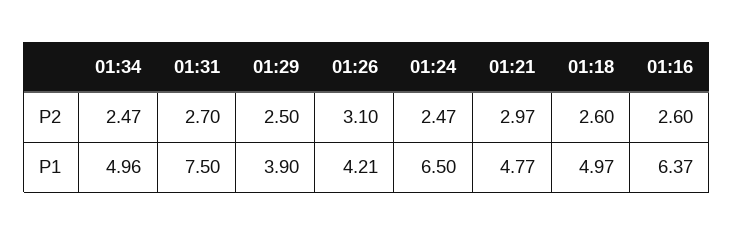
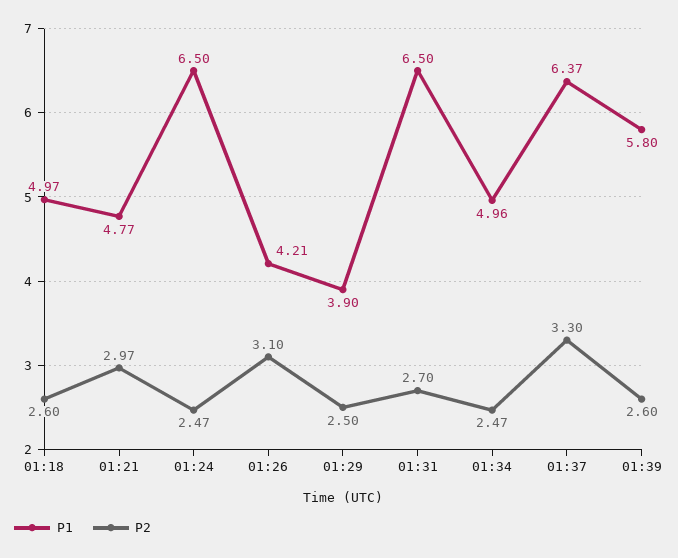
P2, 01:16: 2.6 -> none
P1, 01:31: 7.5 -> 6.5
P1, 01:16: 6.37 -> none
P1, 01:37: none -> 6.37
P2, 01:37: none -> 3.3
P1, 01:39: none -> 5.8
P2, 01:39: none -> 2.6

